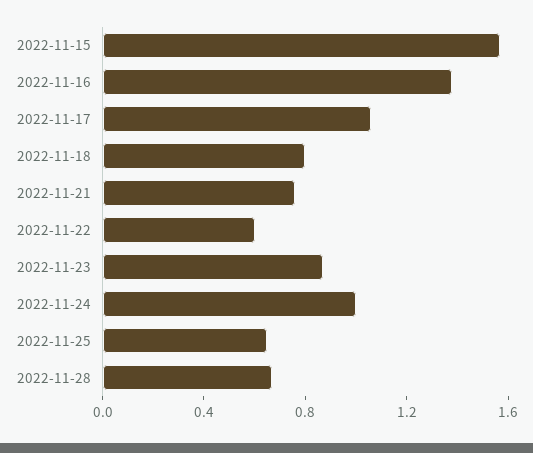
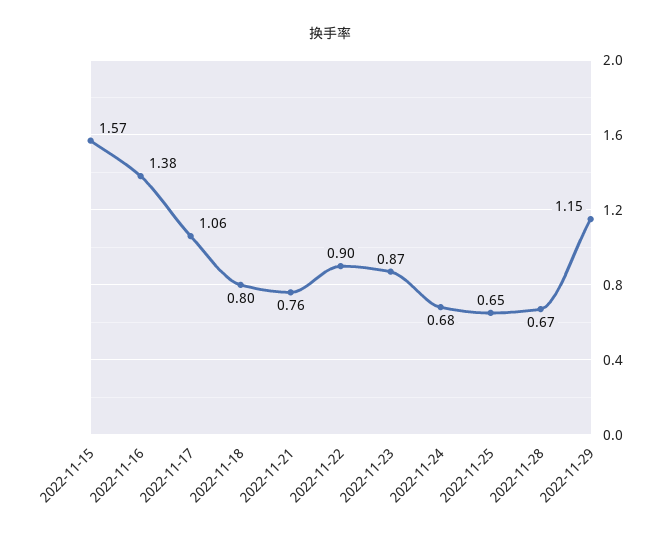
2022-11-22: 0.6 -> 0.9
2022-11-24: 1 -> 0.68
2022-11-29: none -> 1.15

